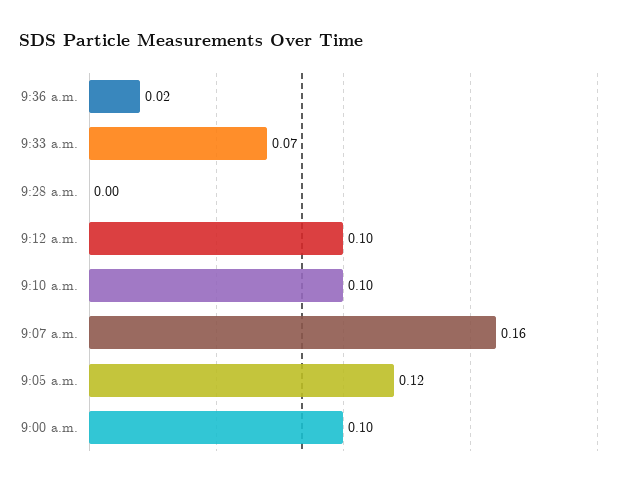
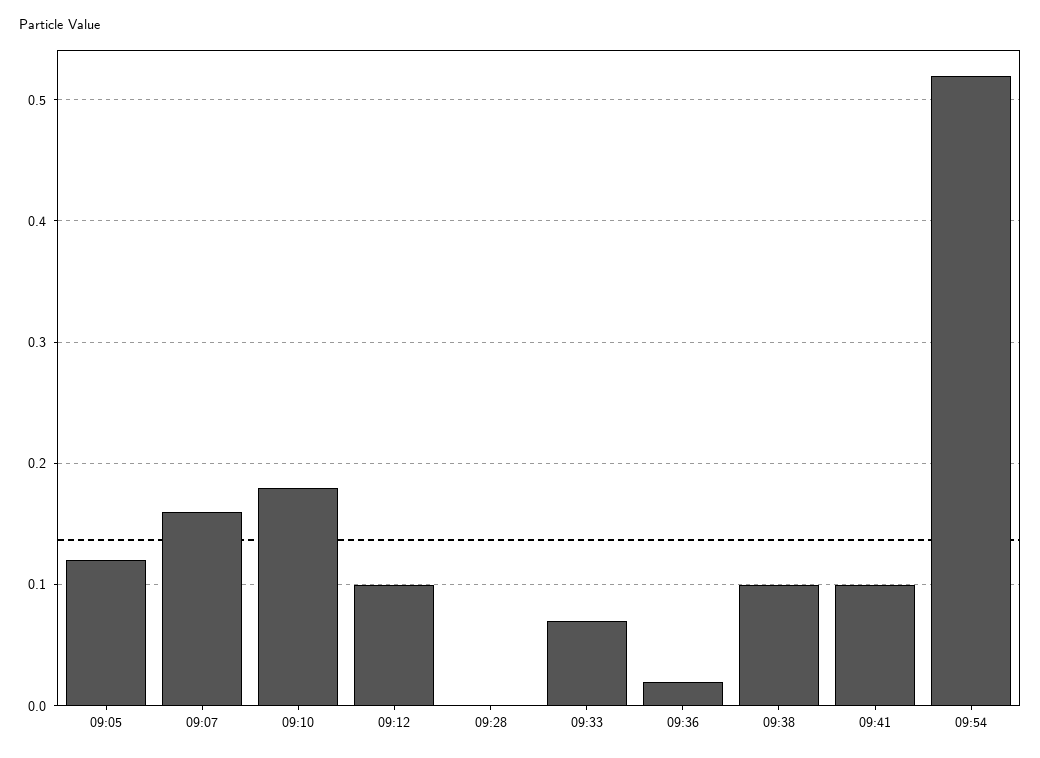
9:10 a.m.: 0.1 -> 0.18
9:00 a.m.: 0.1 -> none
09:38: none -> 0.1
09:41: none -> 0.1
09:54: none -> 0.52

